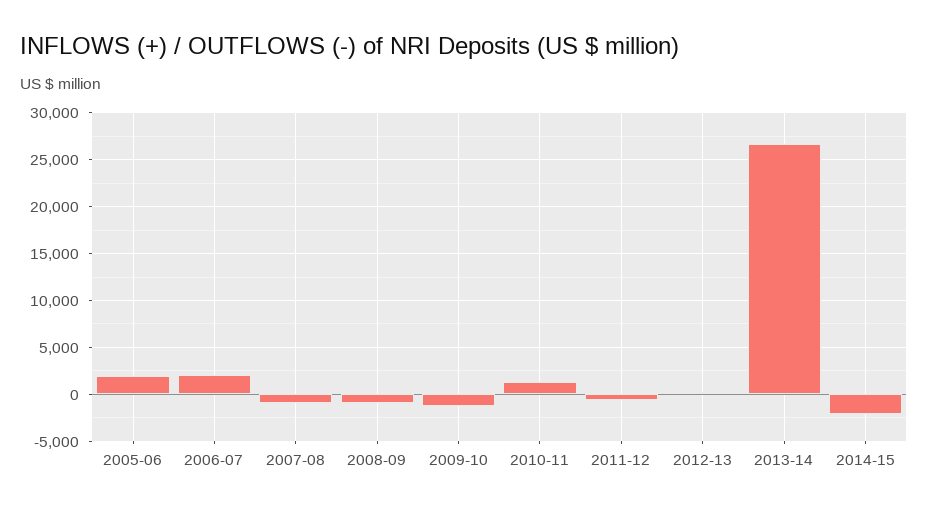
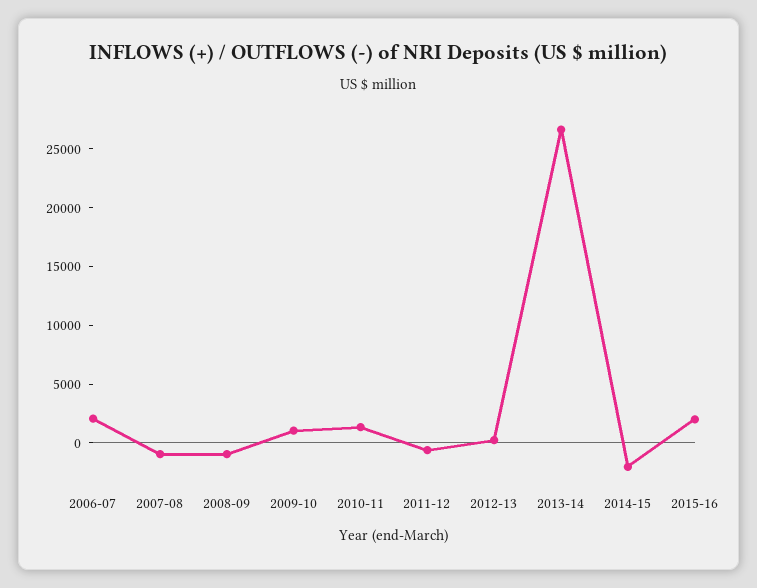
2005-06: 2000 -> none
2009-10: -1000 -> 1000
2015-16: none -> 2000

